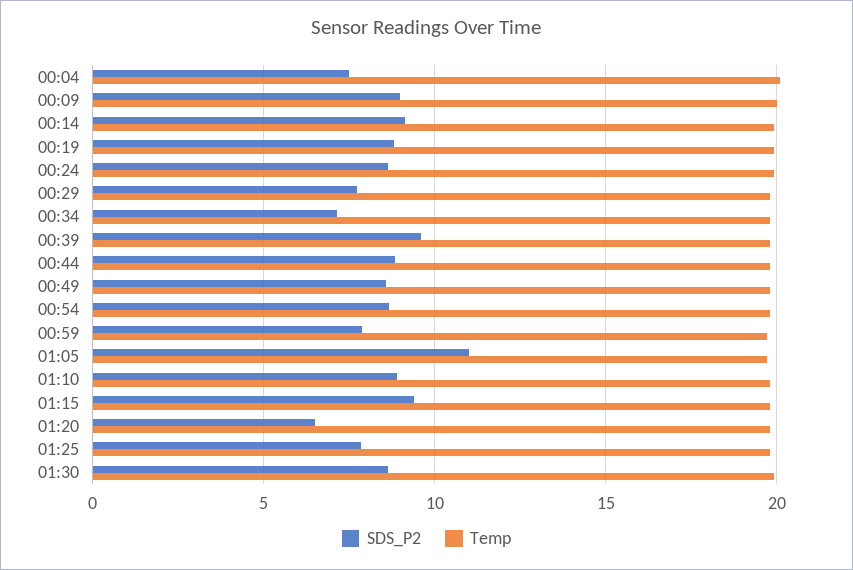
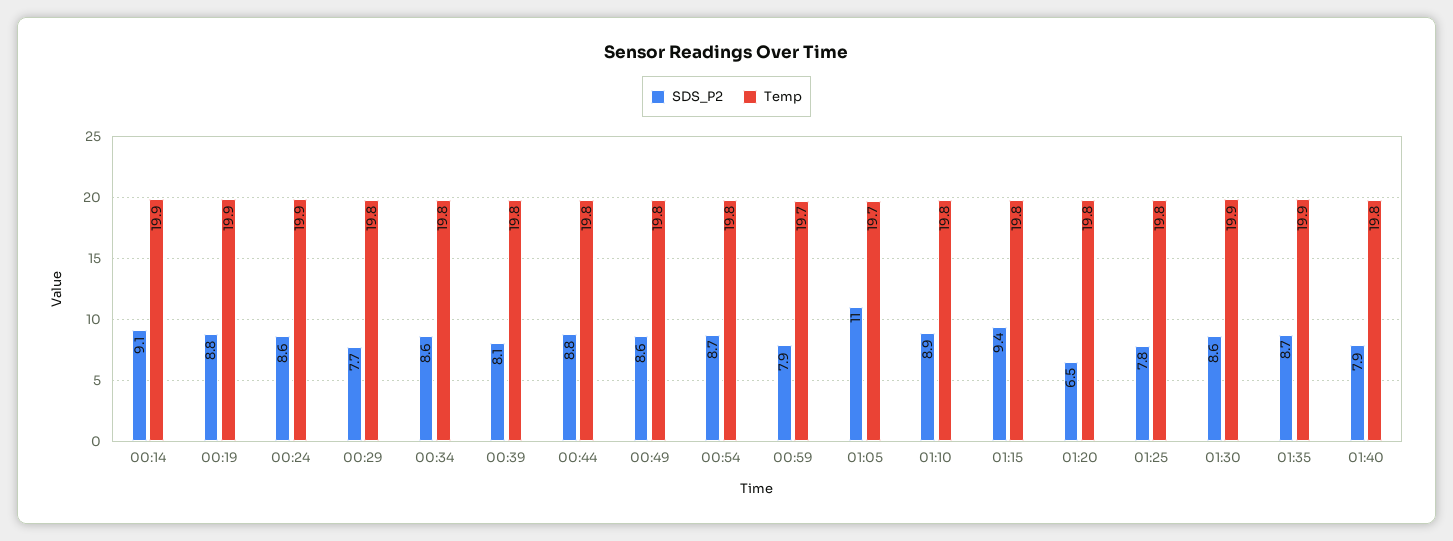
SDS_P2, 00:04: 7.5 -> none
Temp, 00:04: 20 -> none
SDS_P2, 00:09: 9 -> none
Temp, 00:09: 20 -> none
SDS_P2, 00:34: 7 -> 8.6
SDS_P2, 00:39: 9.5 -> 8.1
SDS_P2, 01:35: none -> 8.7
Temp, 01:35: none -> 19.9
SDS_P2, 01:40: none -> 7.9
Temp, 01:40: none -> 19.8

